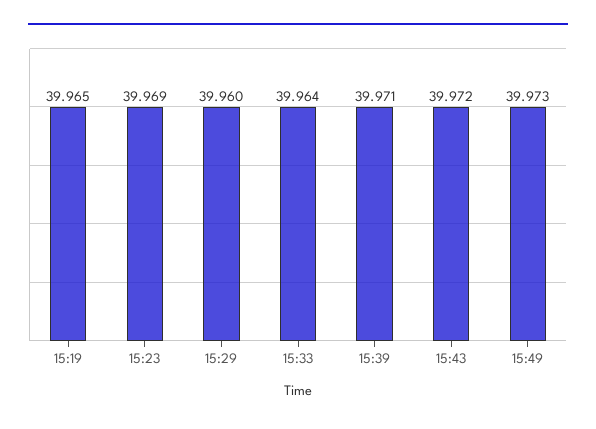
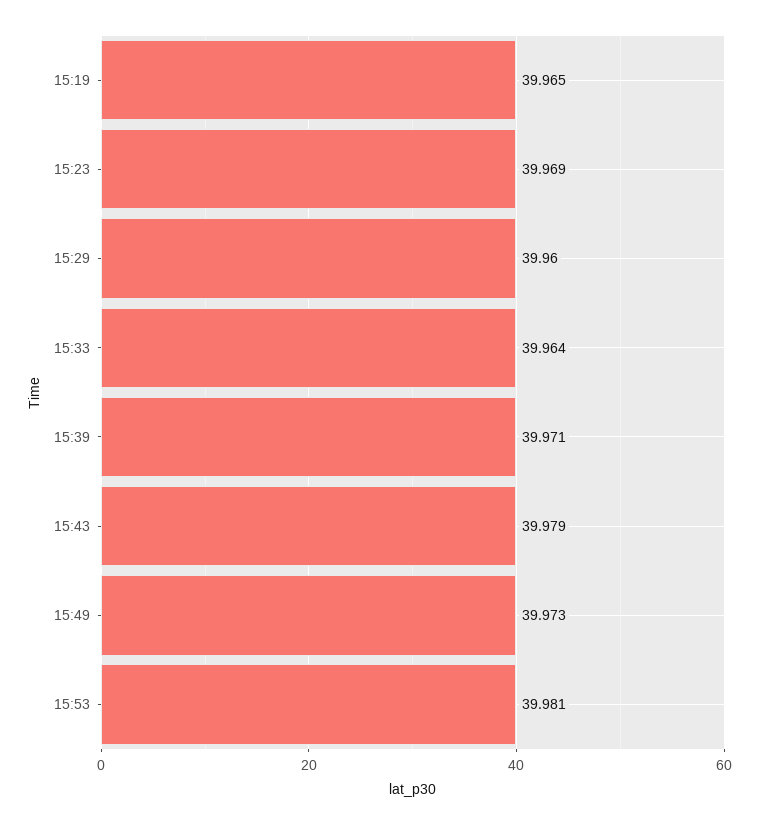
15:43: 39.972 -> 39.979
15:53: none -> 39.981

